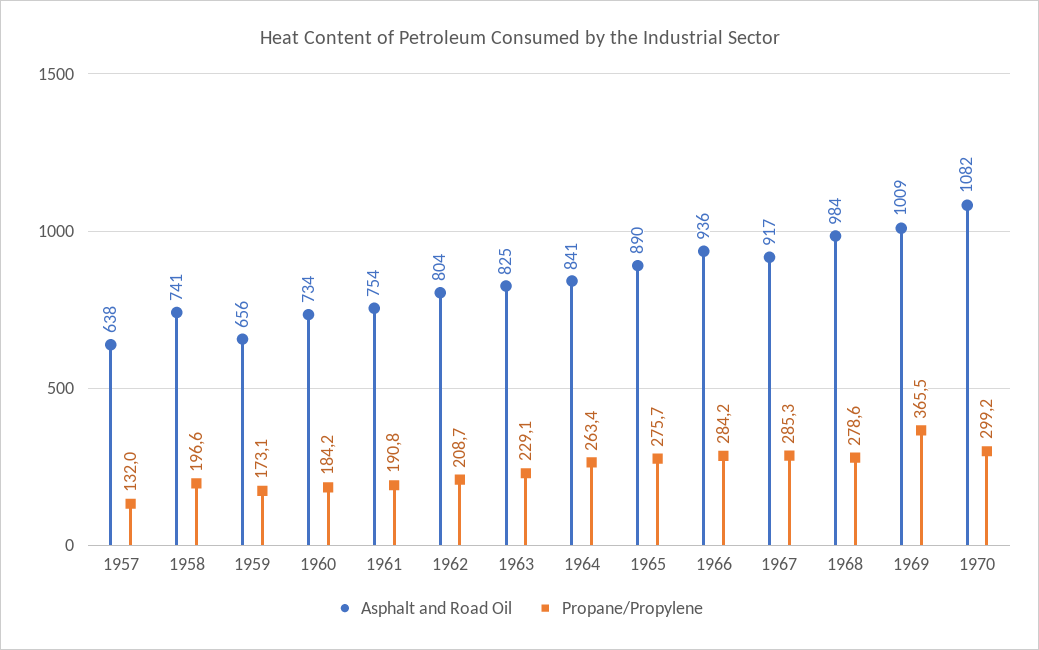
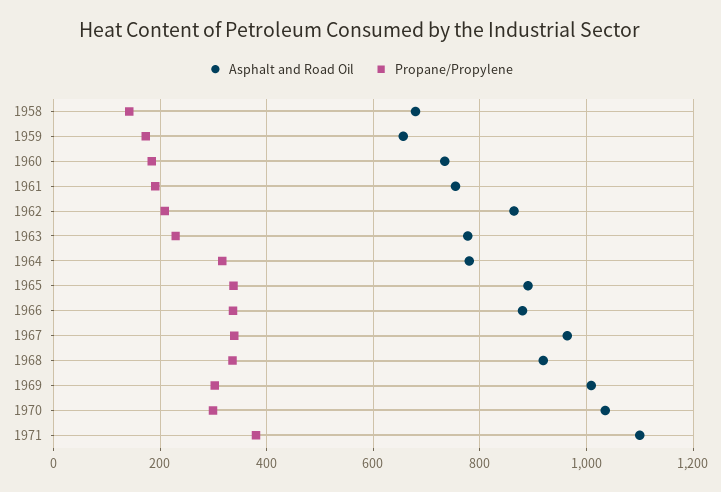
Asphalt and Road Oil, 1957: 638 -> none
Propane/Propylene, 1957: 132 -> none
Asphalt and Road Oil, 1958: 741 -> 680
Propane/Propylene, 1958: 196.6 -> 140
Asphalt and Road Oil, 1962: 804 -> 860
Asphalt and Road Oil, 1963: 825 -> 780
Asphalt and Road Oil, 1964: 841 -> 780
Propane/Propylene, 1964: 263.4 -> 320
Propane/Propylene, 1965: 275.7 -> 340
Asphalt and Road Oil, 1966: 936 -> 880
Propane/Propylene, 1966: 284.2 -> 340
Asphalt and Road Oil, 1967: 917 -> 960
Propane/Propylene, 1967: 285.3 -> 340
Asphalt and Road Oil, 1968: 984 -> 920
Propane/Propylene, 1968: 278.6 -> 340
Propane/Propylene, 1969: 365.5 -> 300
Asphalt and Road Oil, 1970: 1082 -> 1040
Asphalt and Road Oil, 1971: none -> 1100
Propane/Propylene, 1971: none -> 380

